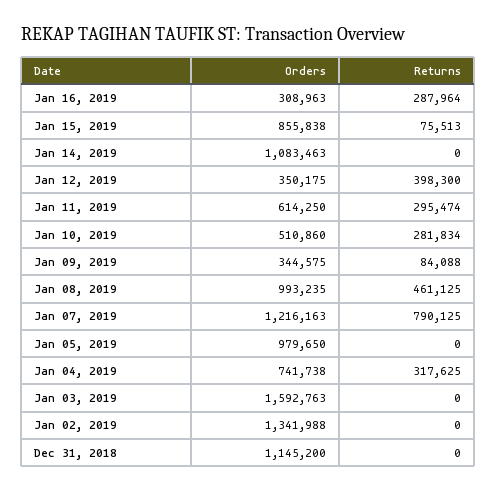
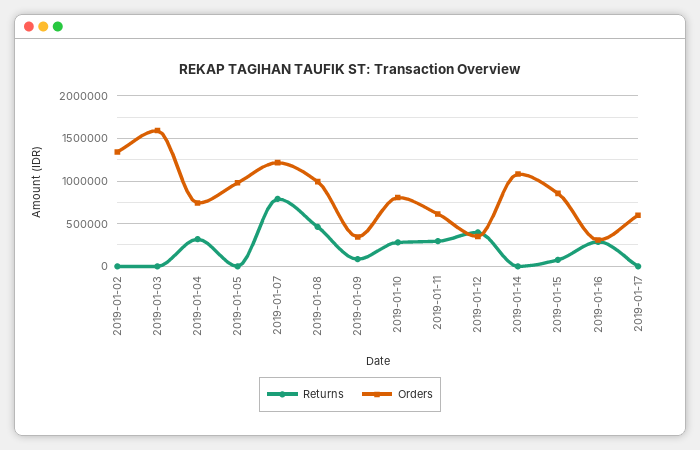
Orders, Jan 10, 2019: 510860 -> 800000
Orders, Dec 31, 2018: 1145200 -> none
Returns, Dec 31, 2018: 0 -> none
Returns, 2019-01-17: none -> 0
Orders, 2019-01-17: none -> 600000

